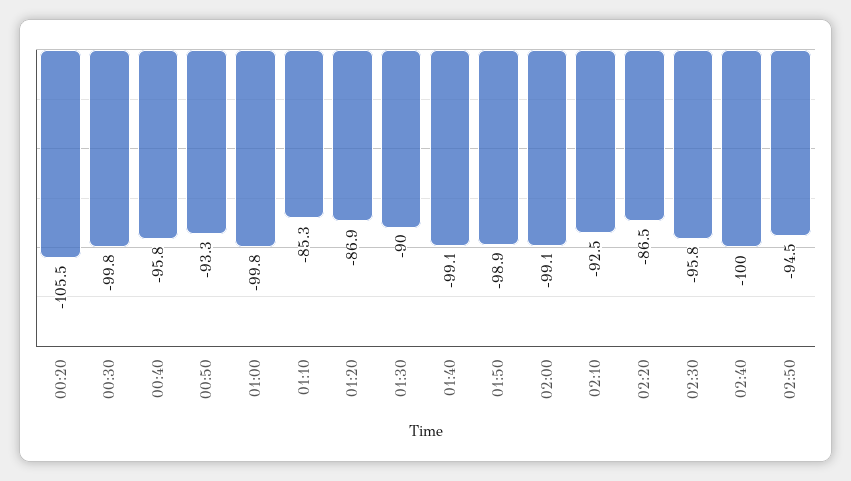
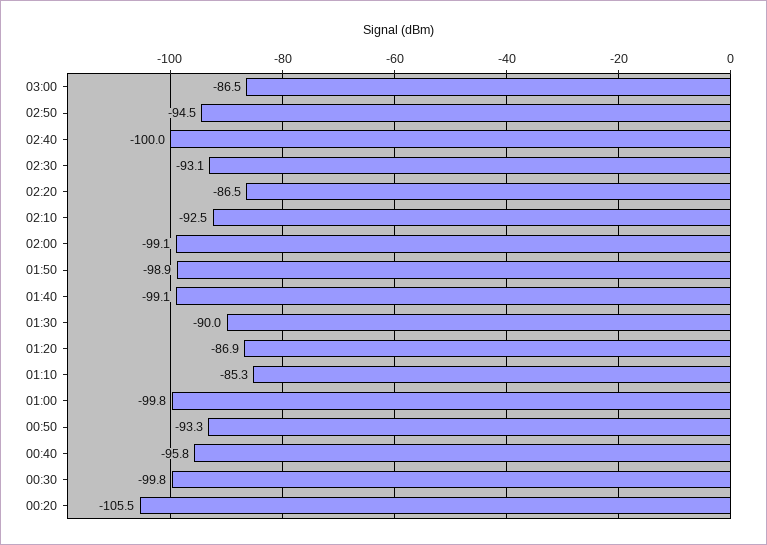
02:30: -95.8 -> -93.1
03:00: none -> -86.5

